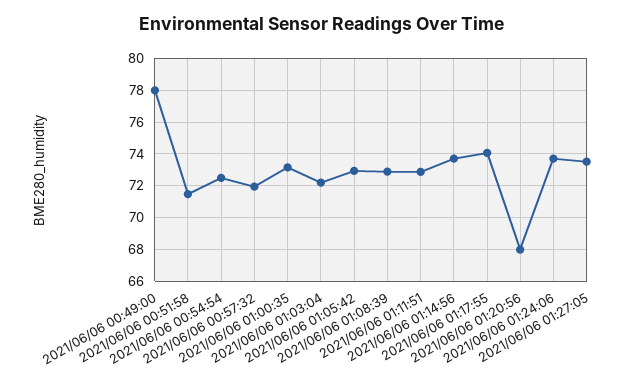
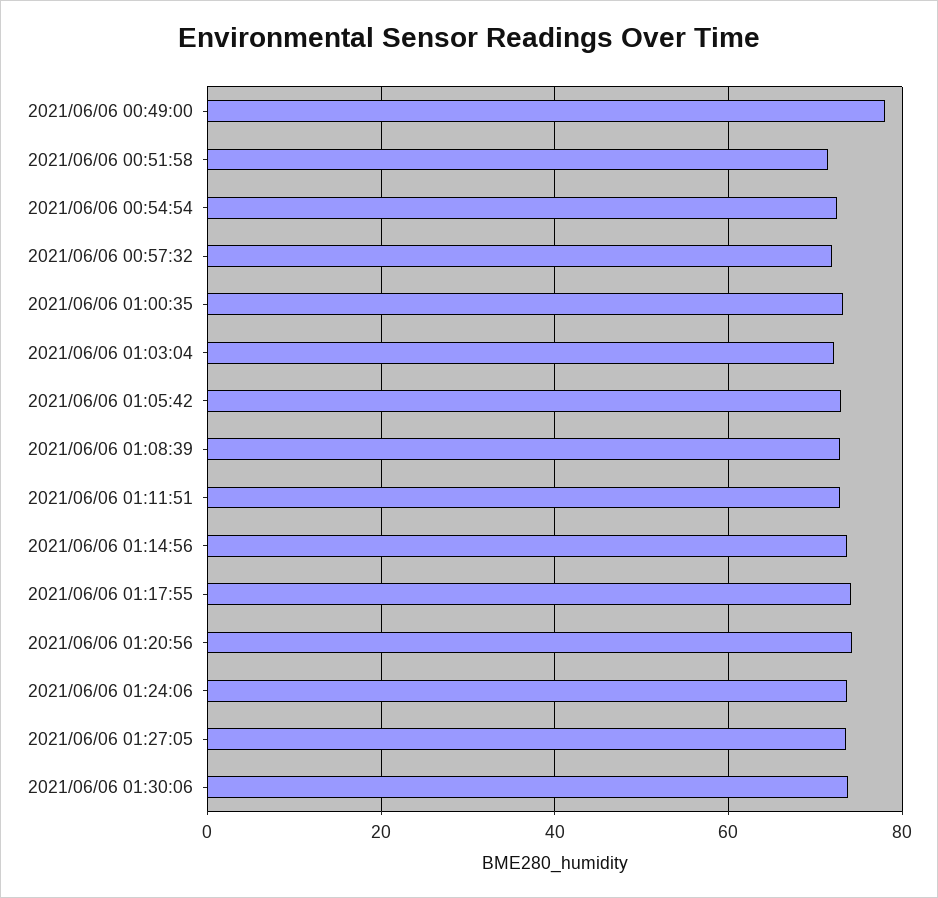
2021/06/06 01:20:56: 68 -> 74
2021/06/06 01:30:06: none -> 74

